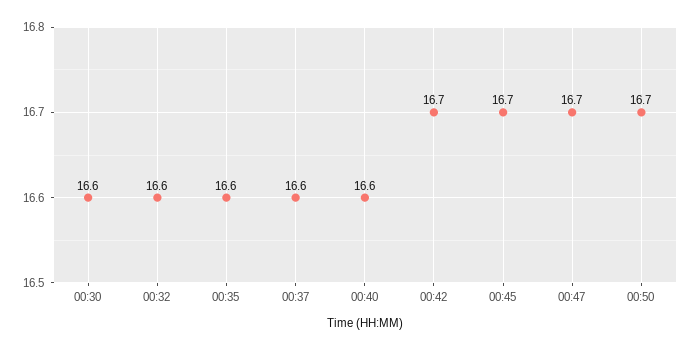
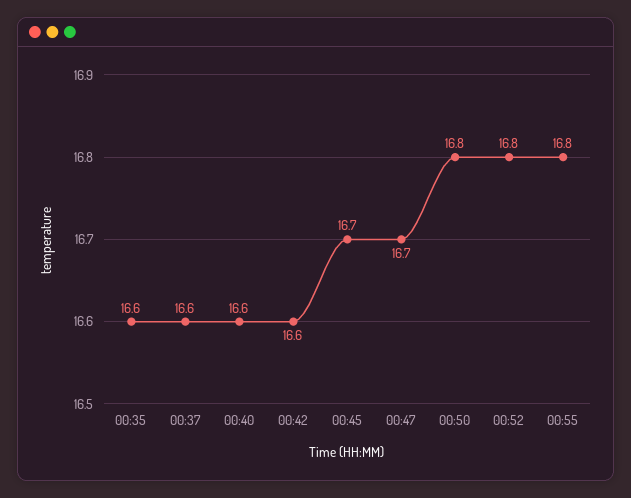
00:30: 16.6 -> none
00:32: 16.6 -> none
00:42: 16.7 -> 16.6
00:50: 16.7 -> 16.8
00:52: none -> 16.8
00:55: none -> 16.8

